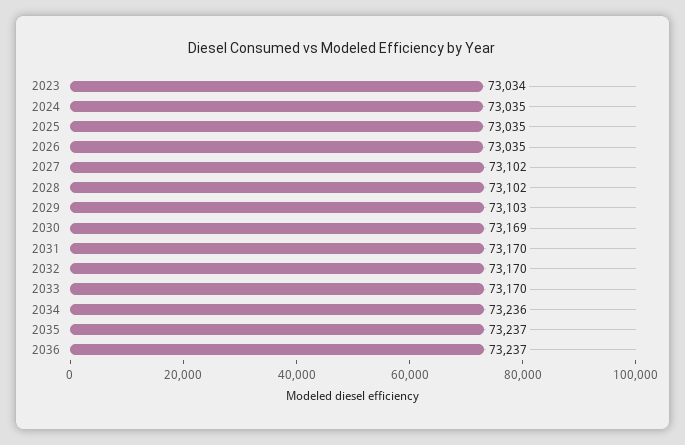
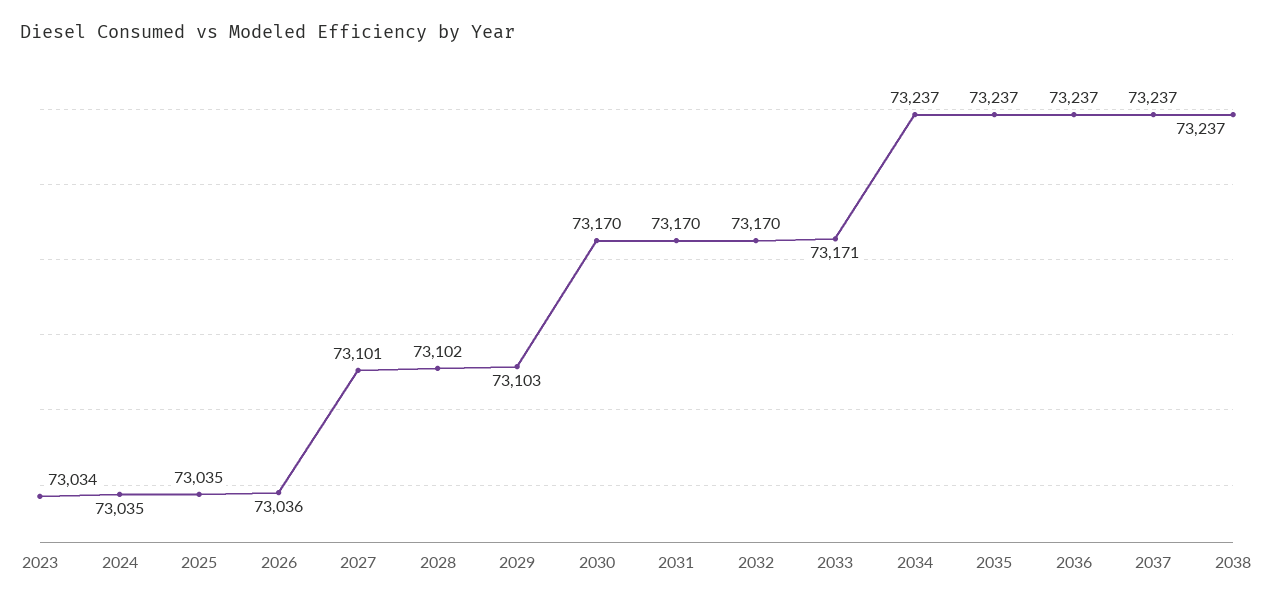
2026: 73035 -> 73036
2027: 73102 -> 73101
2030: 73169 -> 73170
2033: 73170 -> 73171
2034: 73236 -> 73237
2037: none -> 73237
2038: none -> 73237

